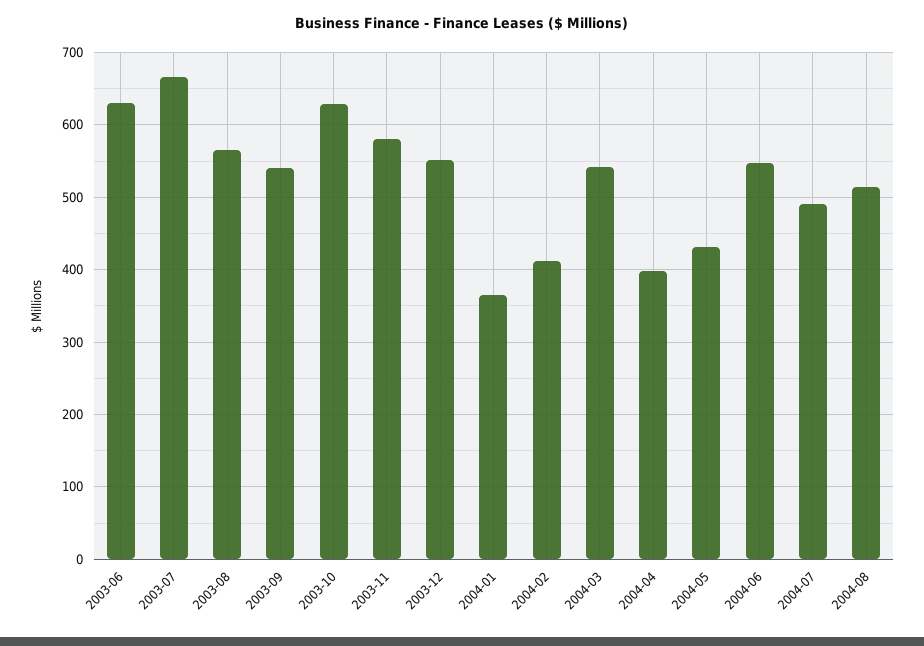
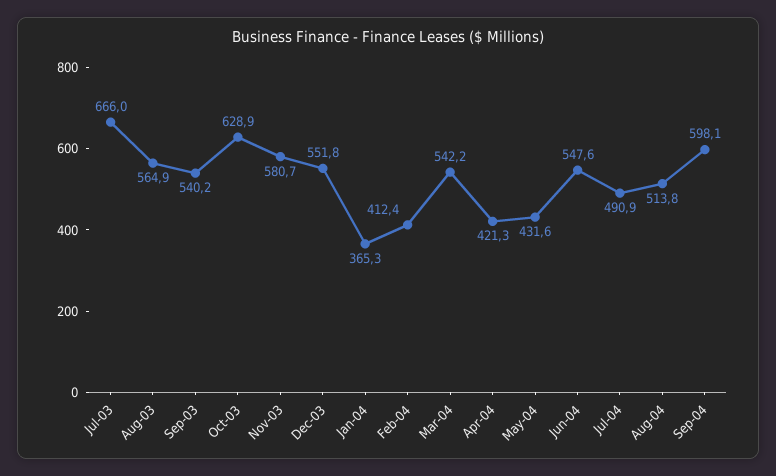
2003-06: 630 -> none
2004-04: 400 -> 421.3
Sep-04: none -> 598.1

